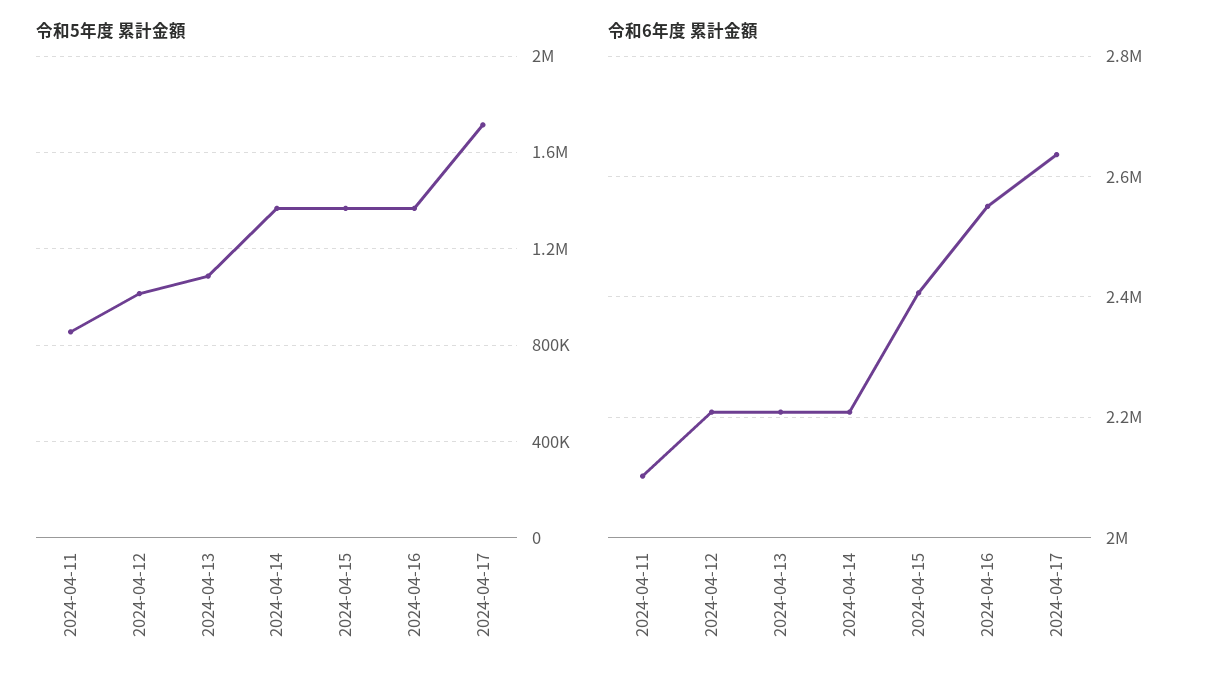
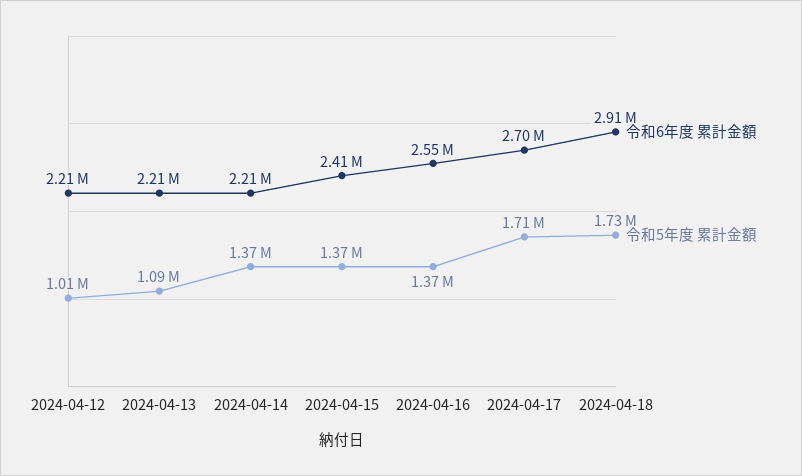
令和5年度 累計金額, 2024-04-11: 850000 -> none
令和6年度 累計金額, 2024-04-11: 2100000 -> none
令和6年度 累計金額, 2024-04-17: 2640000 -> 2700000
令和6年度 累計金額, 2024-04-18: none -> 2910000
令和5年度 累計金額, 2024-04-18: none -> 1730000

